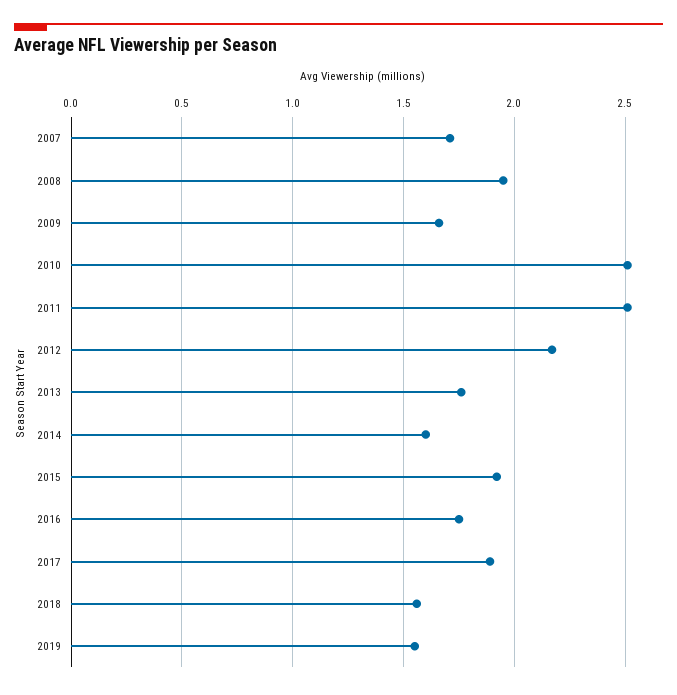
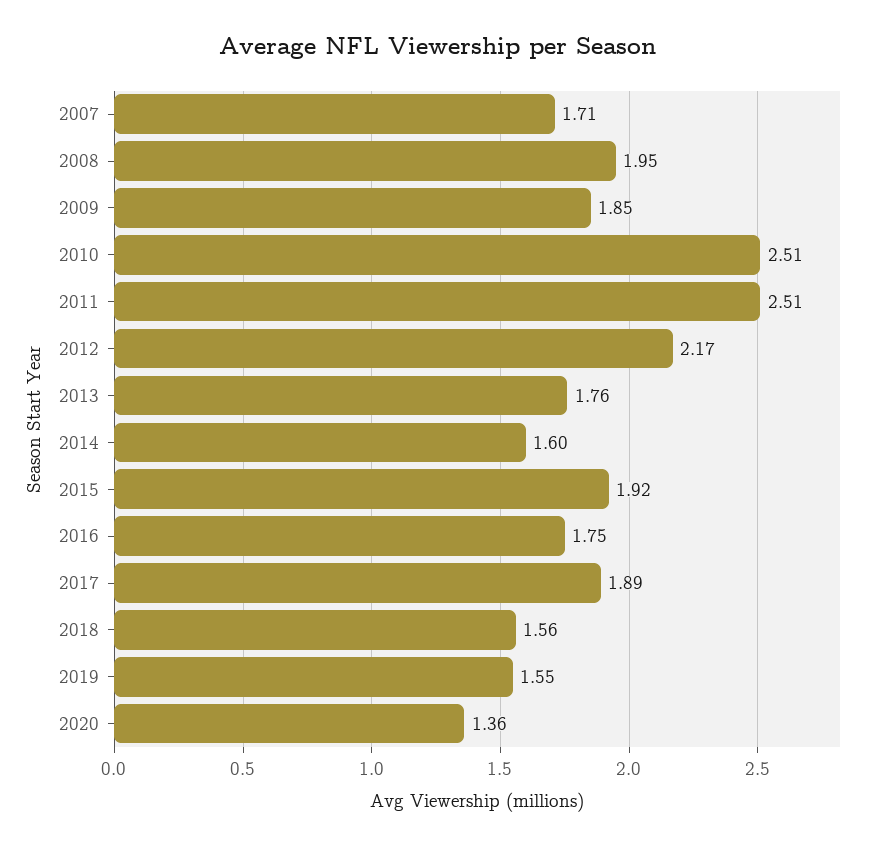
2009: 1.65 -> 1.85
2020: none -> 1.36

